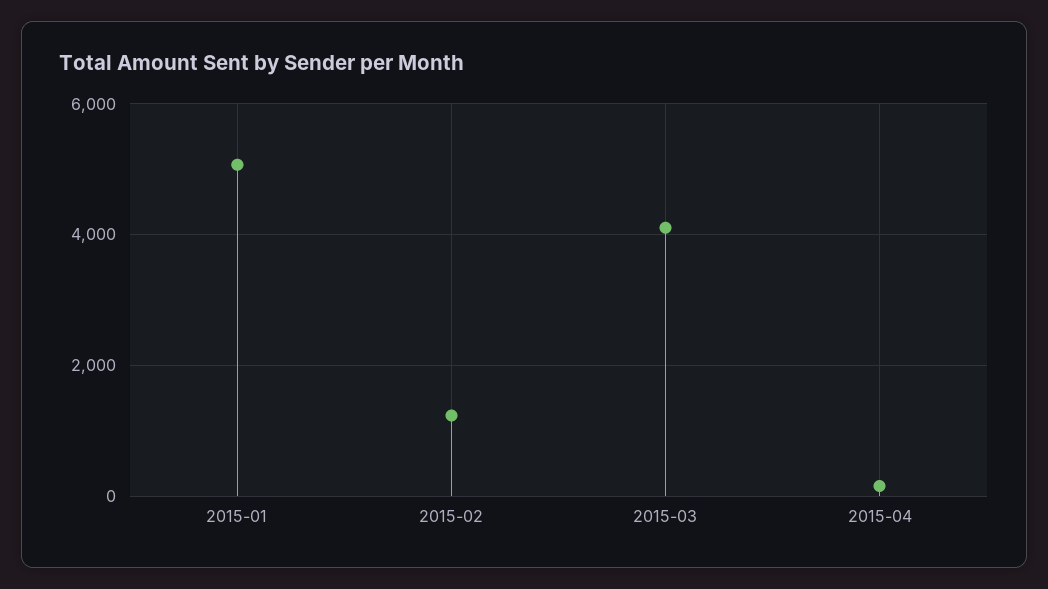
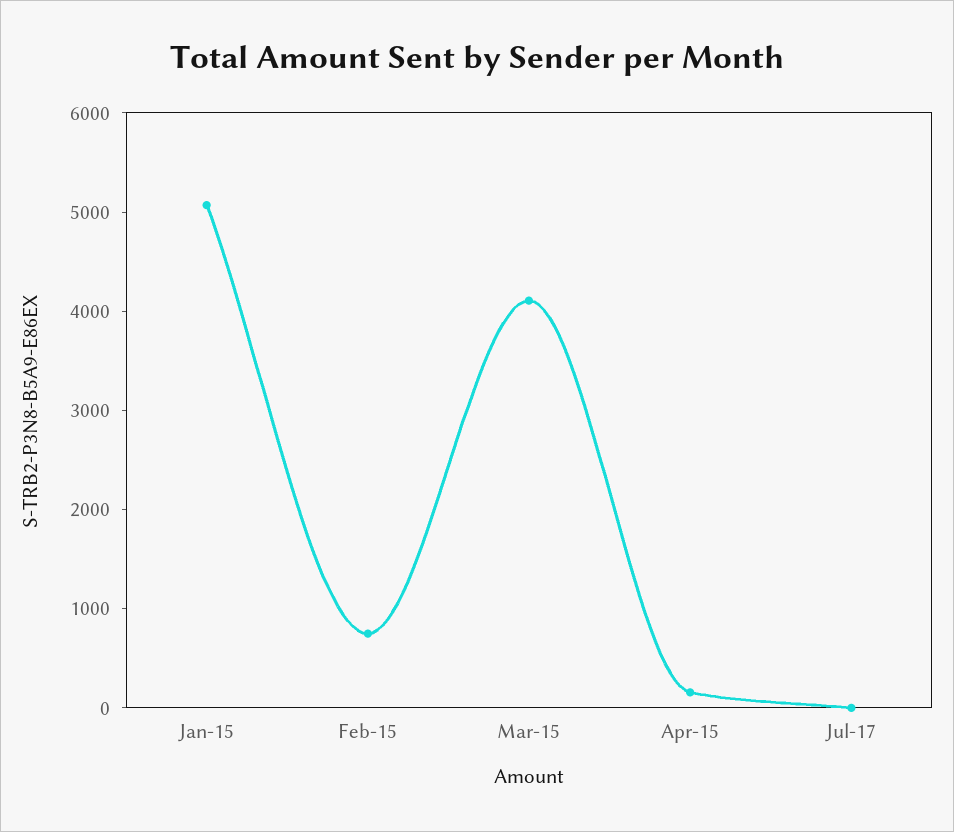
2015-02: 1200 -> 800
Jul-17: none -> 0

